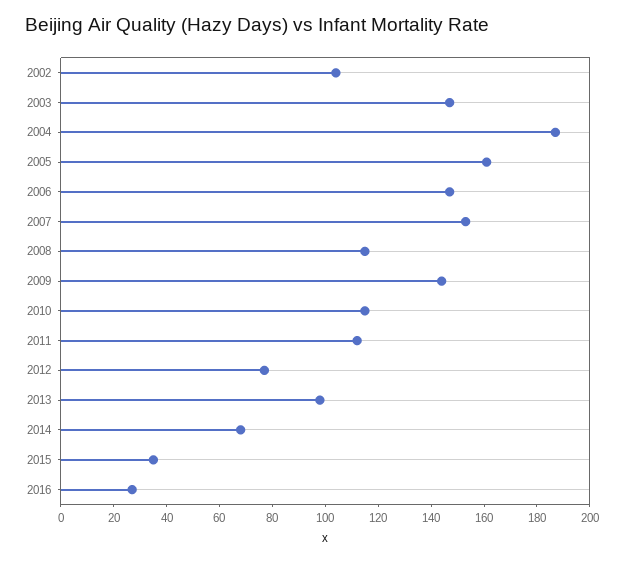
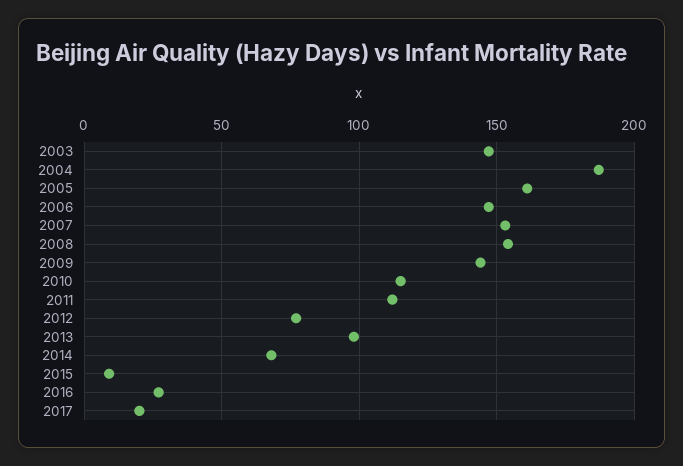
2002: 105 -> none
2008: 115 -> 155
2015: 35 -> 10
2017: none -> 20

